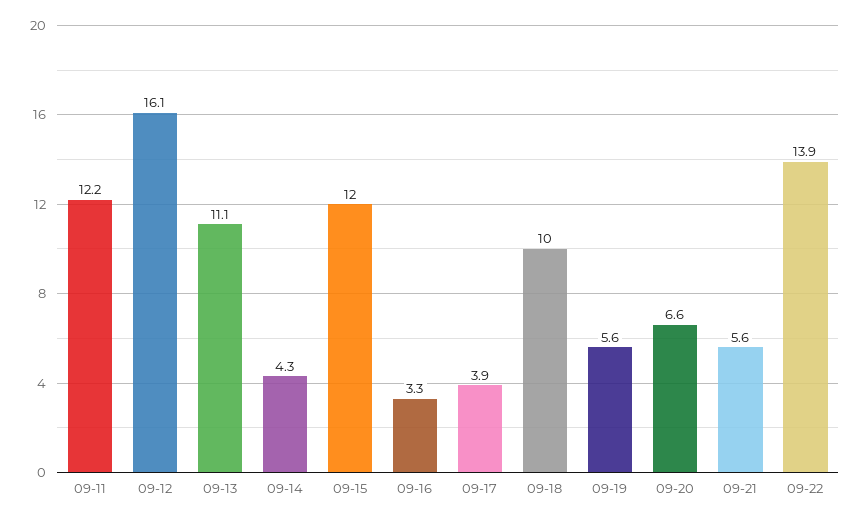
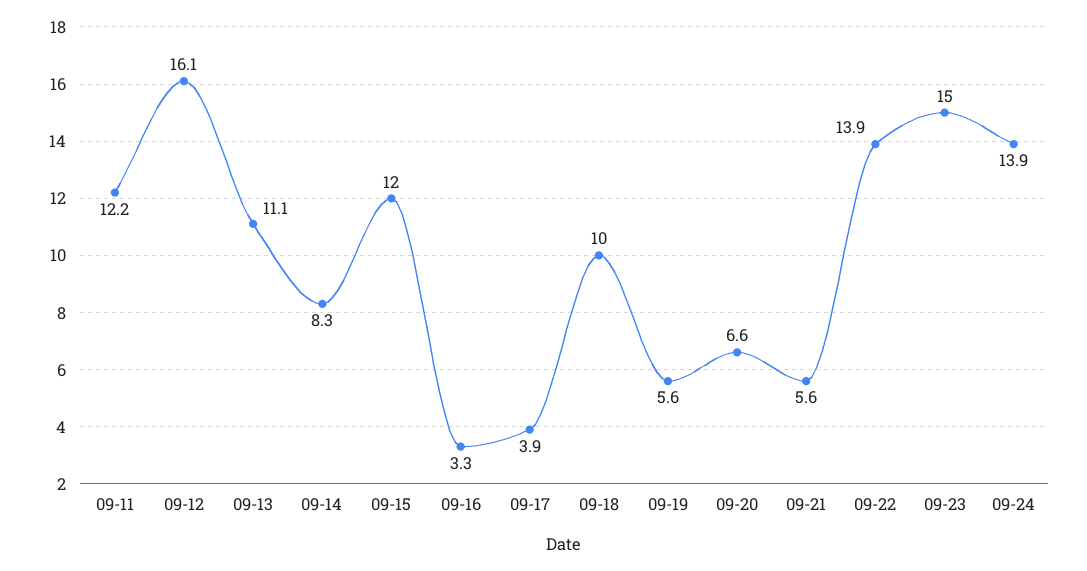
09-14: 4.3 -> 8.3
09-23: none -> 15
09-24: none -> 13.9

